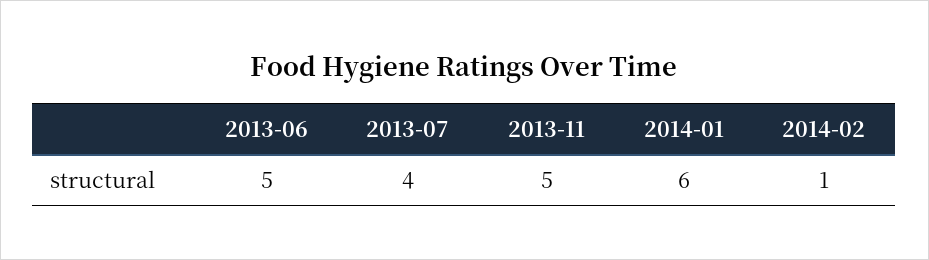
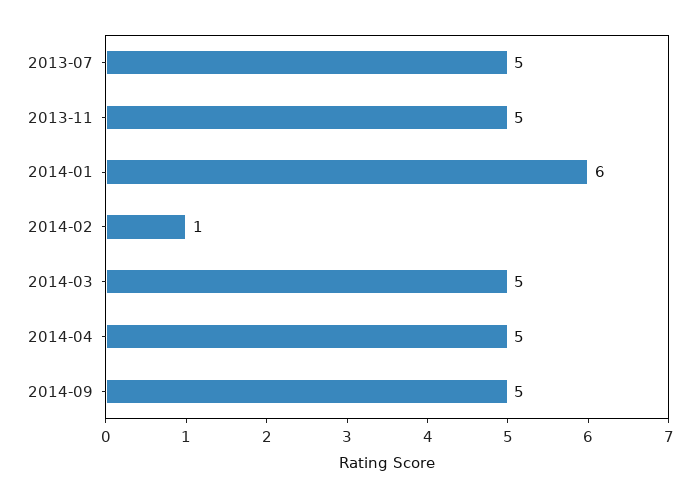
2013-06: 5 -> none
2013-07: 4 -> 5
2014-03: none -> 5
2014-04: none -> 5
2014-09: none -> 5

